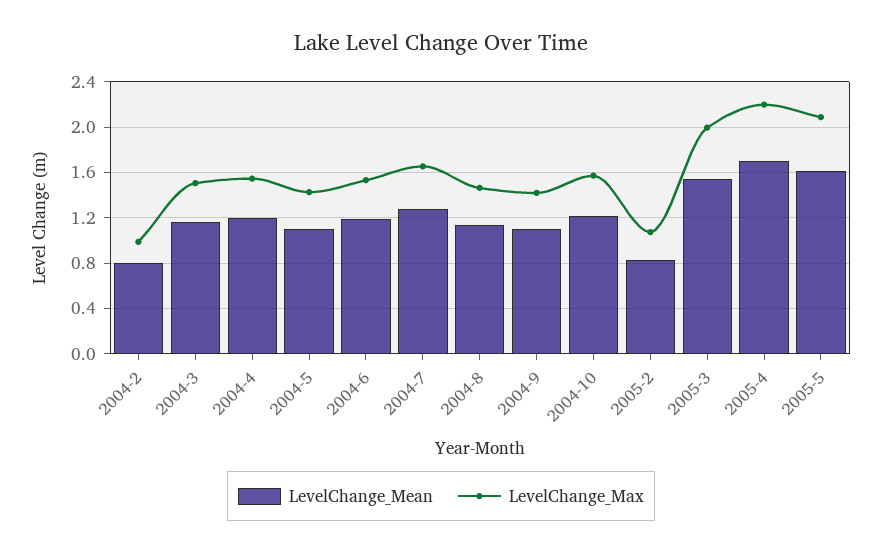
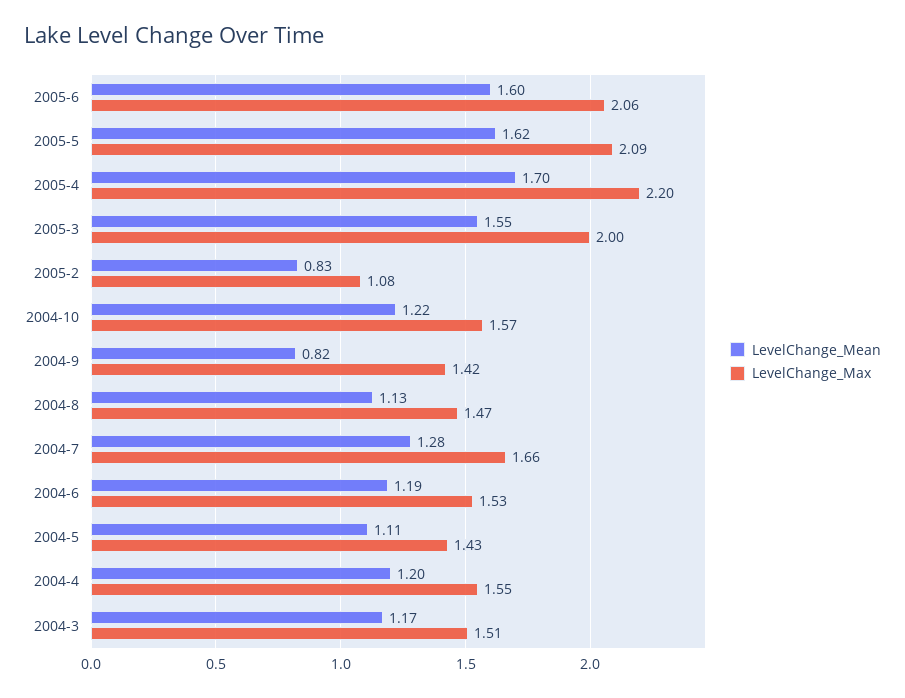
LevelChange_Mean, 2004-2: 0.8 -> none
LevelChange_Max, 2004-2: 1 -> none
LevelChange_Mean, 2004-9: 1.1 -> 0.82
LevelChange_Mean, 2005-6: none -> 1.6
LevelChange_Max, 2005-6: none -> 2.06

